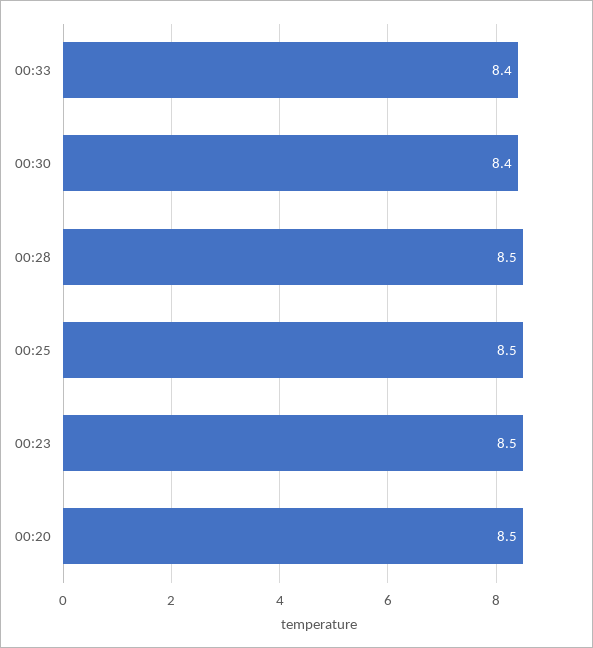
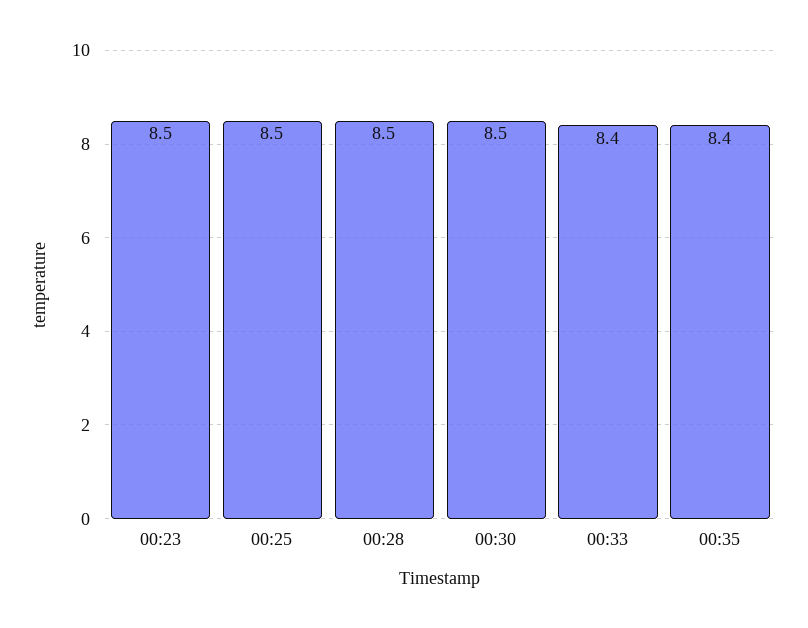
00:30: 8.4 -> 8.5
00:20: 8.5 -> none
00:35: none -> 8.4

